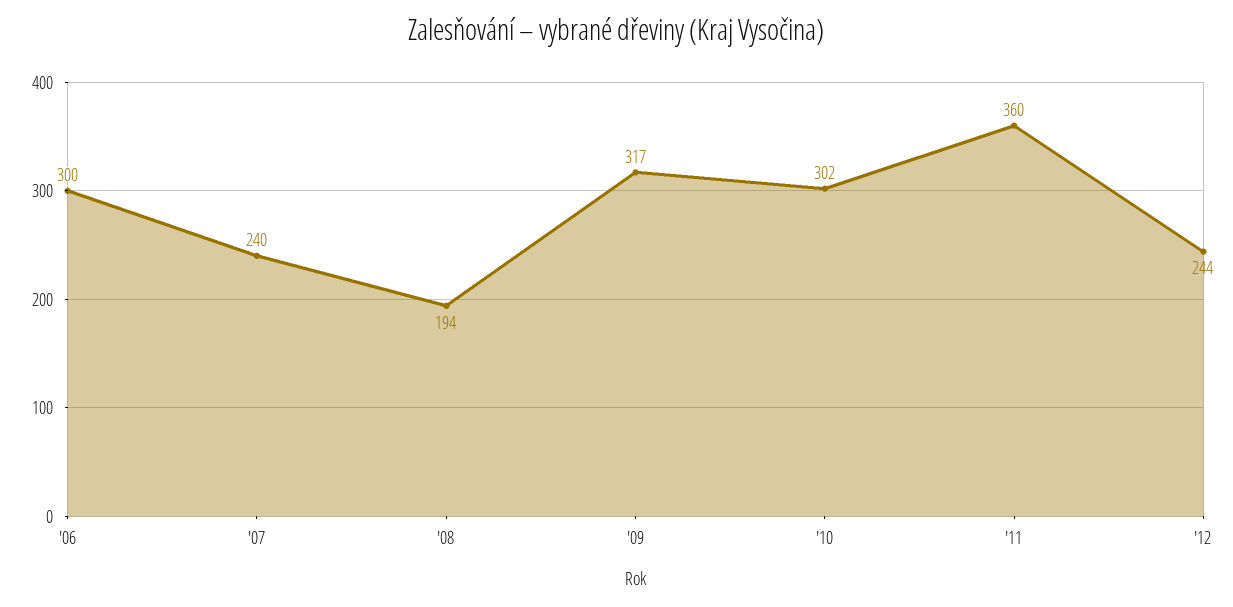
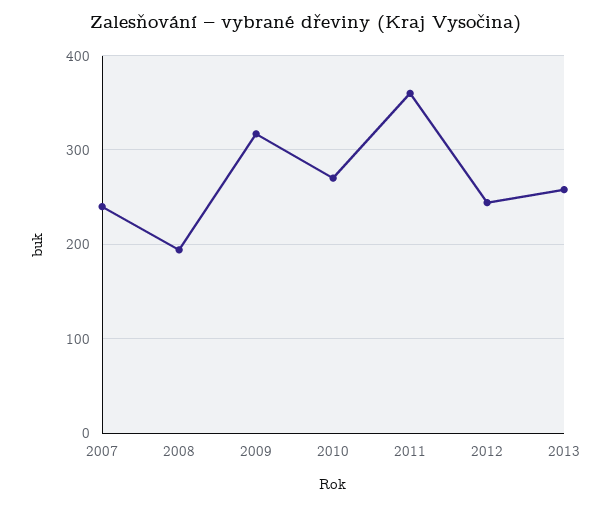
'06: 300 -> none
'10: 302 -> 270
2013: none -> 260

